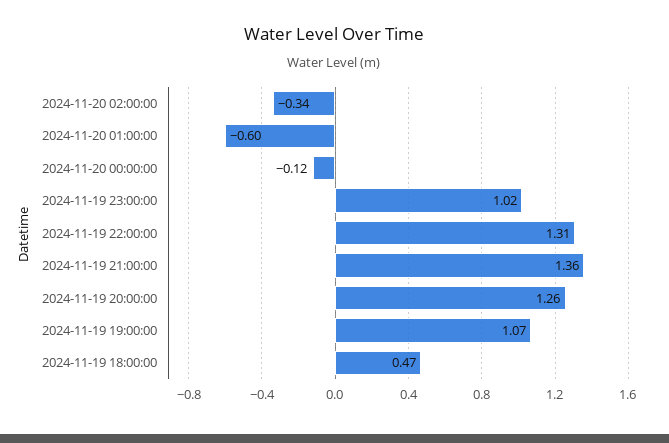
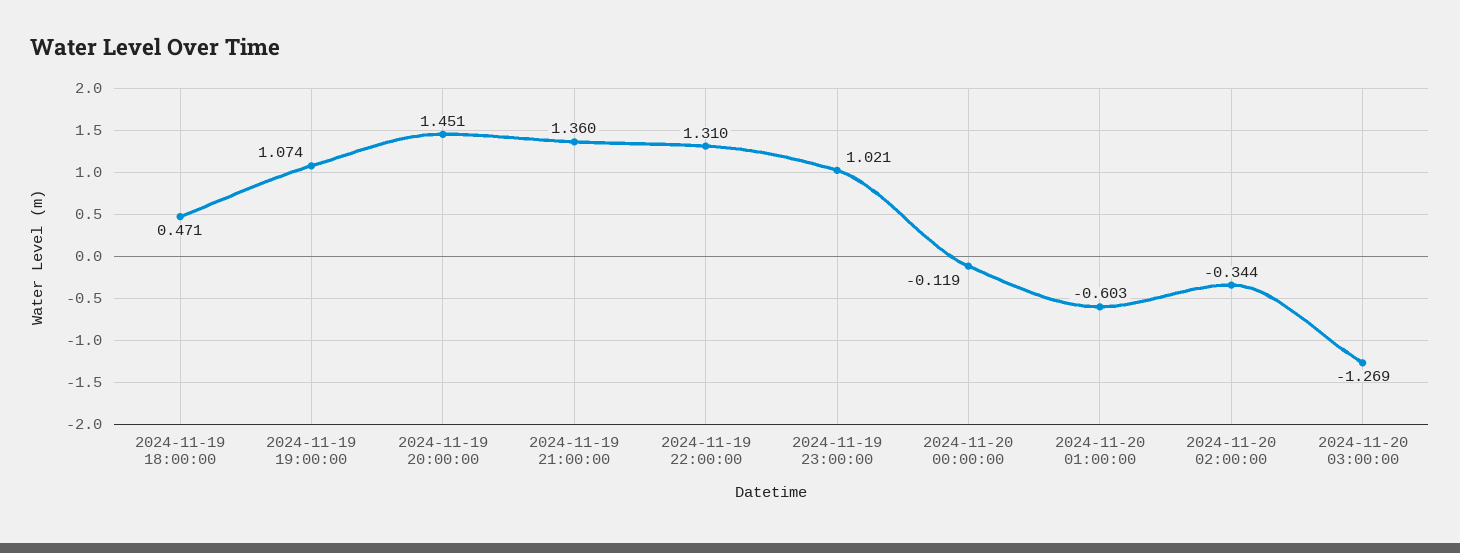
2024-11-19 20:00:00: 1.26 -> 1.451
2024-11-20 03:00:00: none -> -1.269

